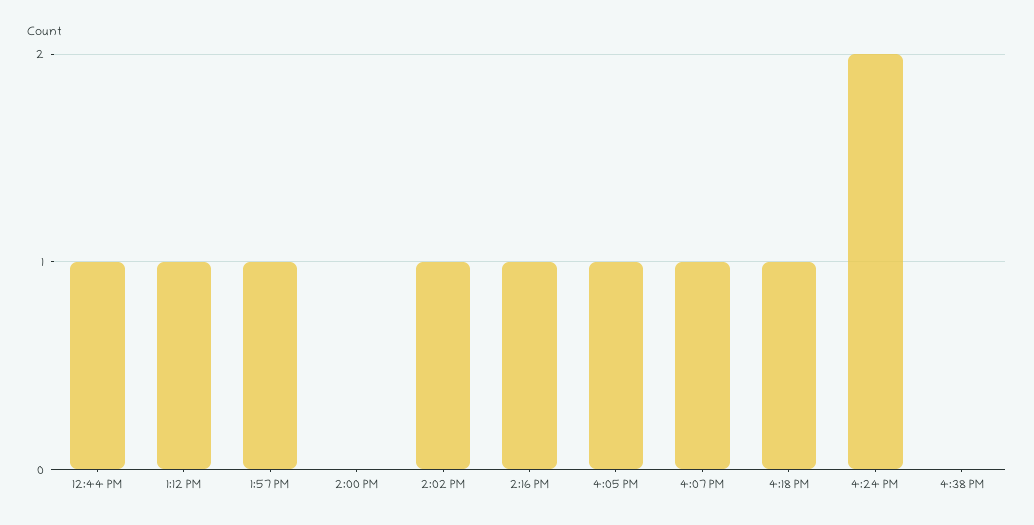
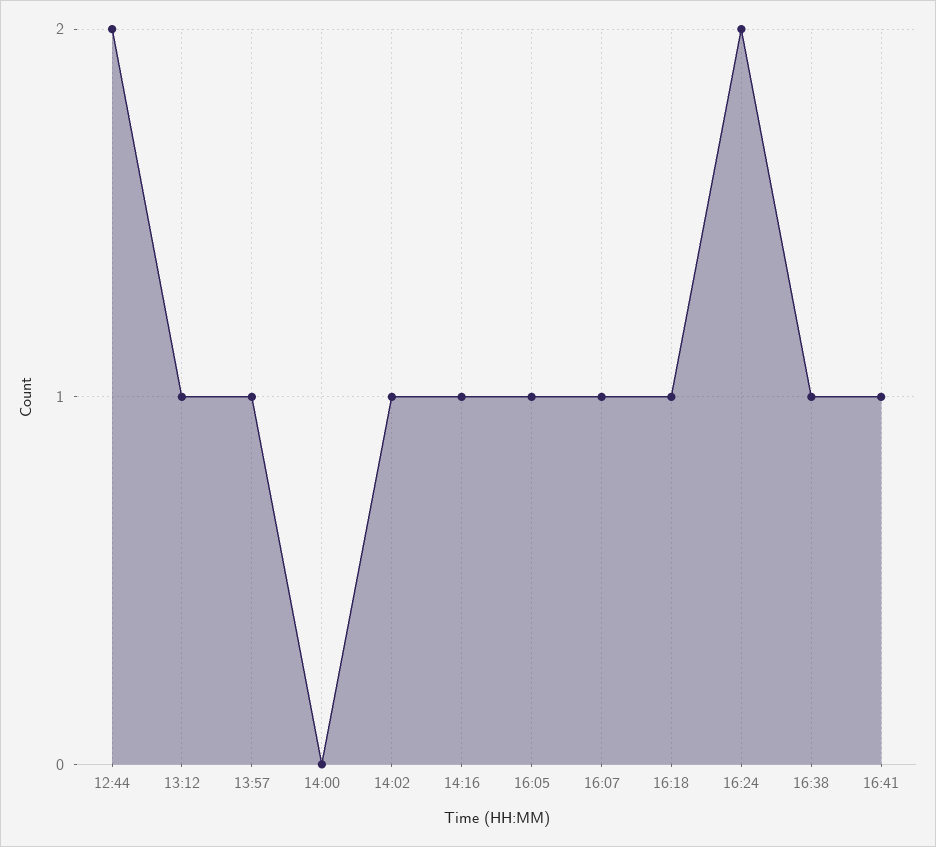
12:44 PM: 1 -> 2
4:38 PM: 0 -> 1
16:41: none -> 1

